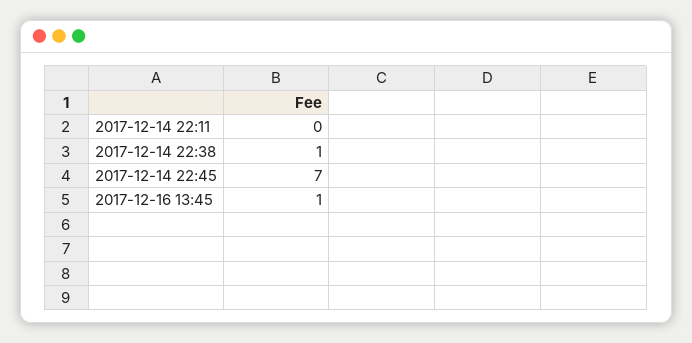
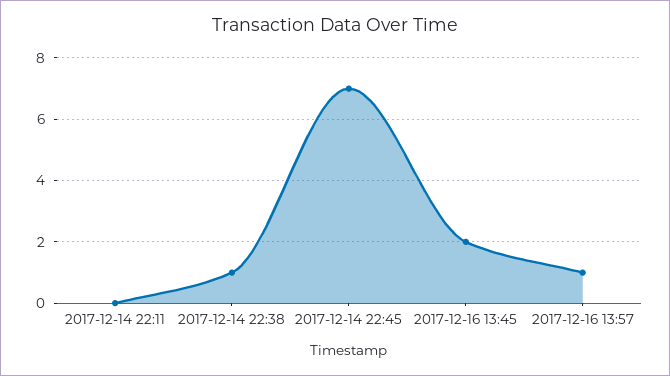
2017-12-16 13:45: 1 -> 2
2017-12-16 13:57: none -> 1

